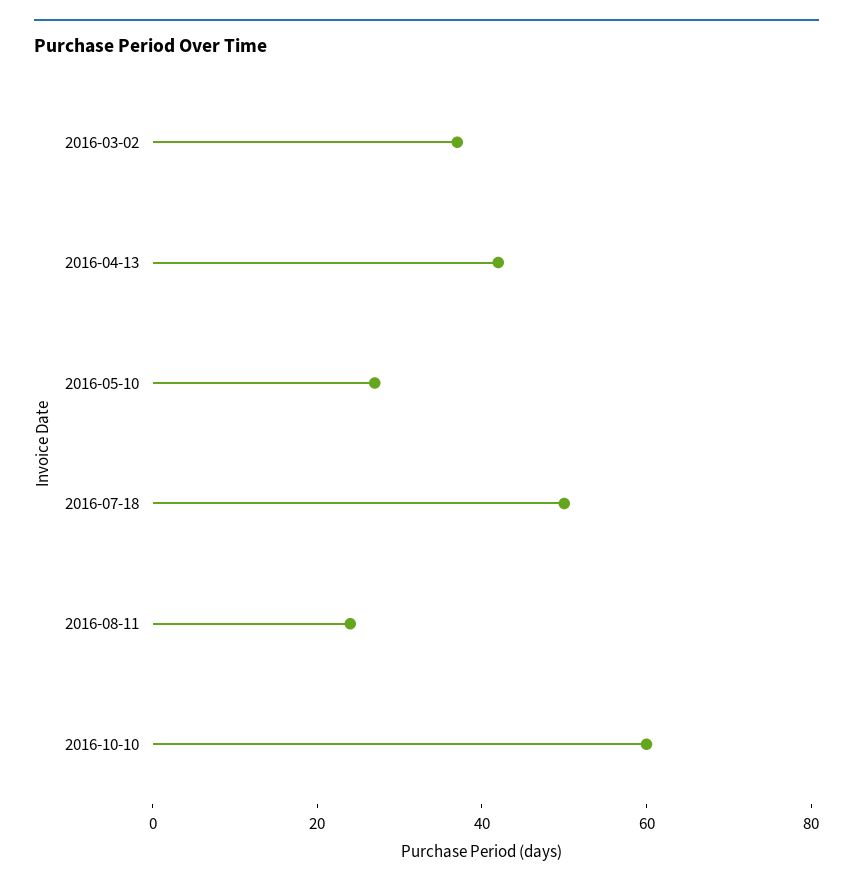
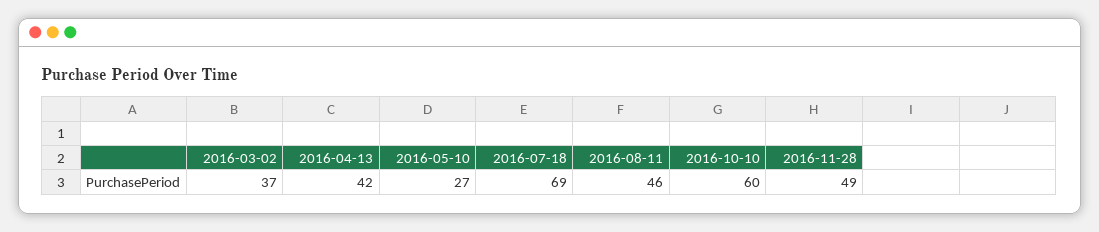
2016-07-18: 50 -> 69
2016-08-11: 25 -> 46
2016-11-28: none -> 49

